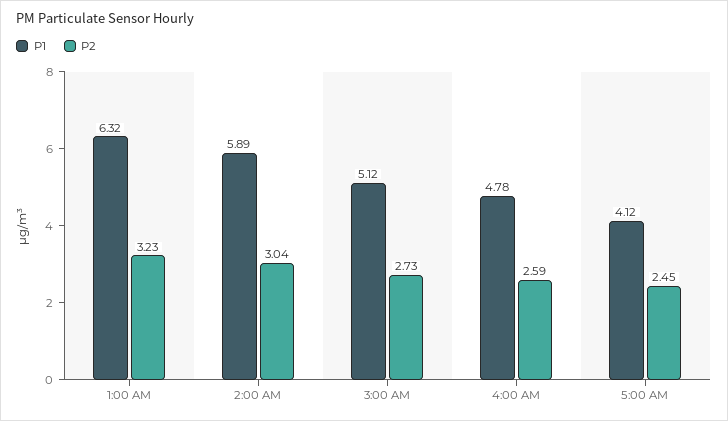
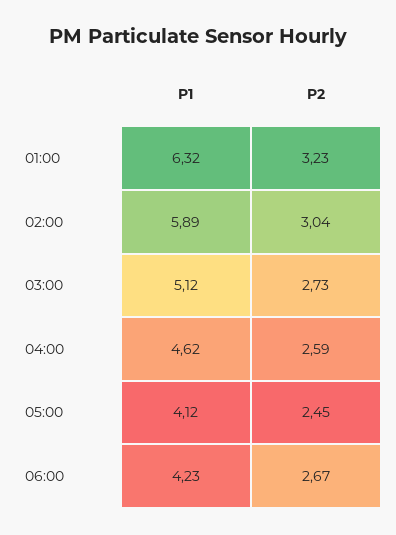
P1, 4:00 AM: 4.78 -> 4.62
P1, 06:00: none -> 4.23
P2, 06:00: none -> 2.67

